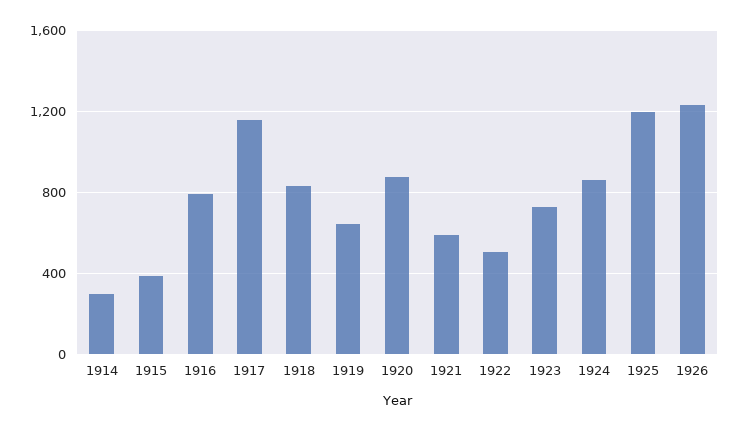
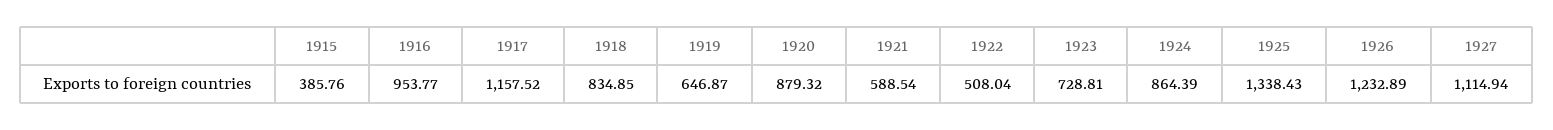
1914: 300 -> none
1916: 800 -> 953.77
1925: 1200 -> 1338.43
1927: none -> 1114.94

